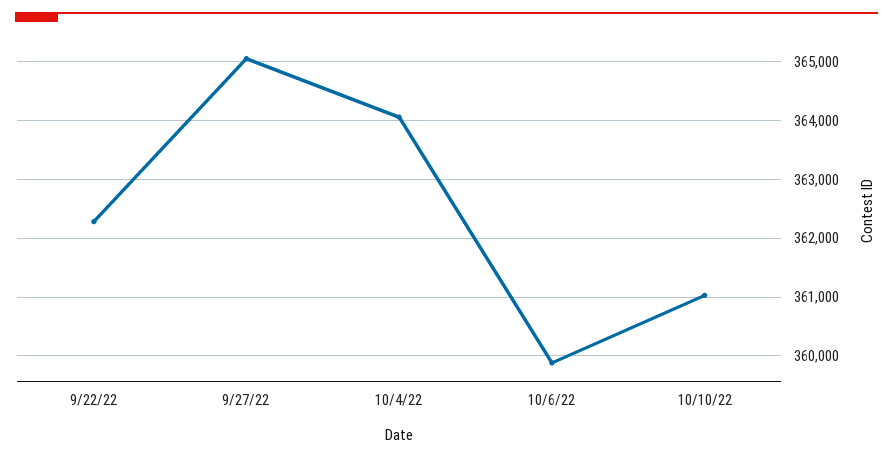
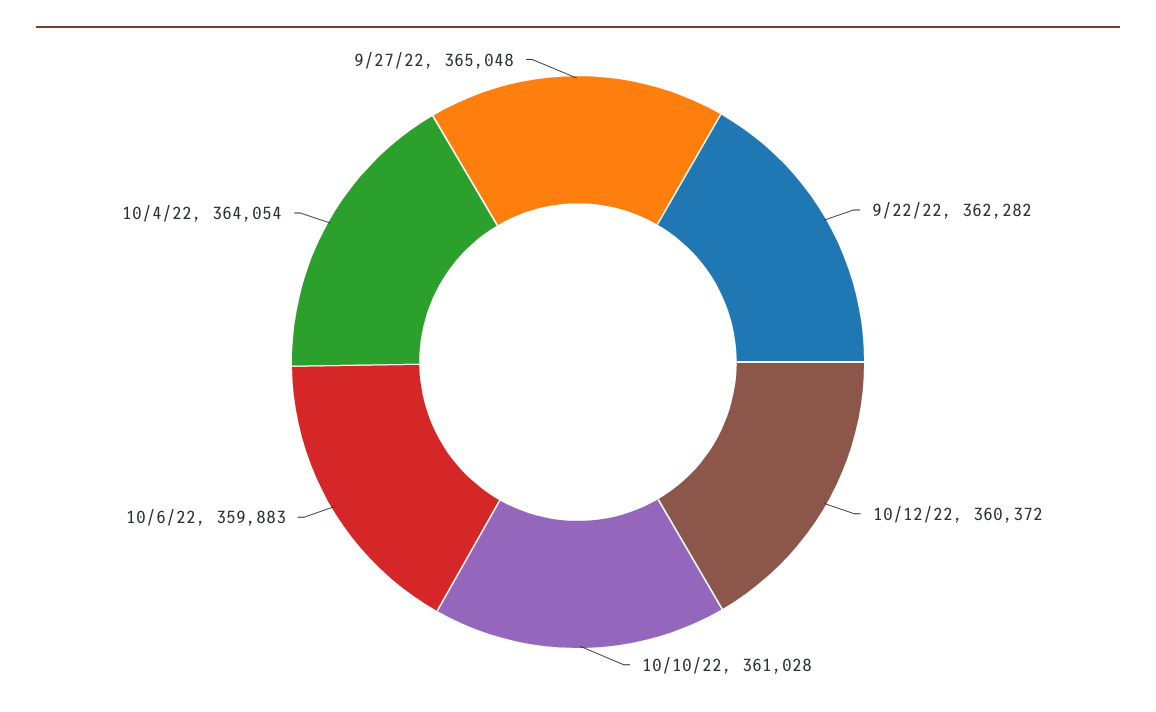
10/12/22: none -> 360372

